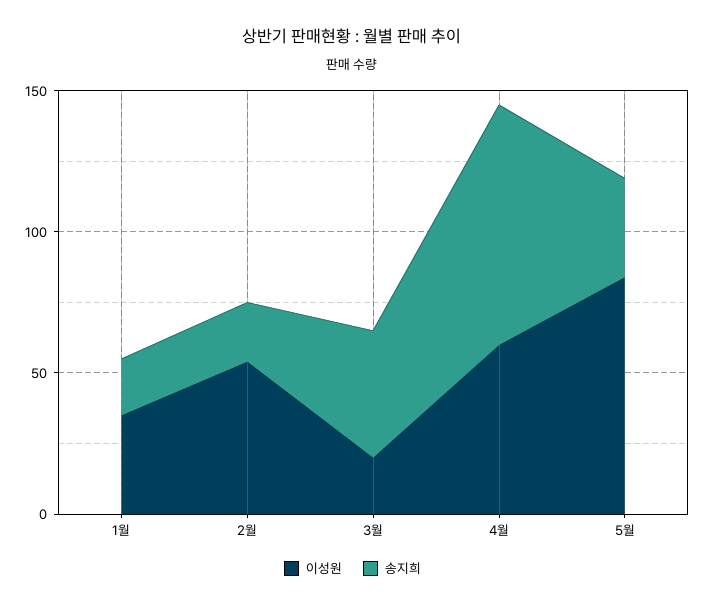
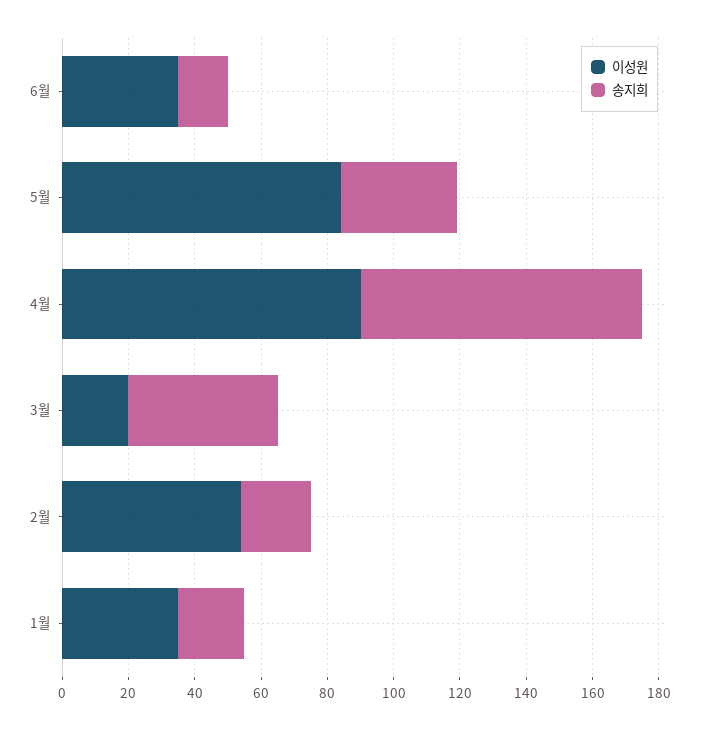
이성원, 4월: 60 -> 90
이성원, 6월: none -> 35
송지희, 6월: none -> 15

